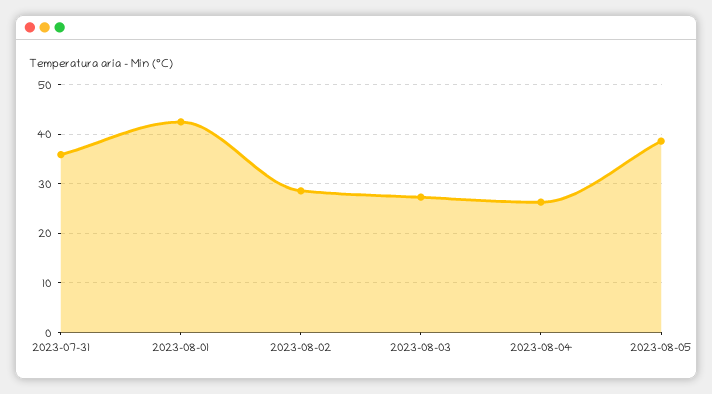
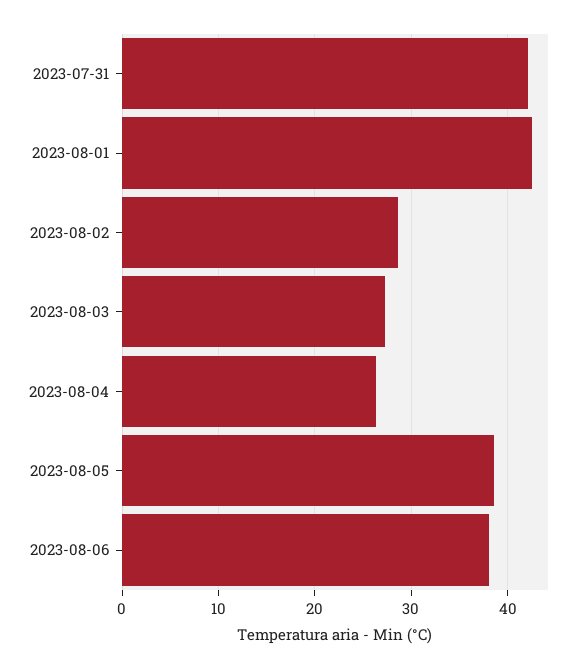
2023-07-31: 36 -> 42
2023-08-06: none -> 38

